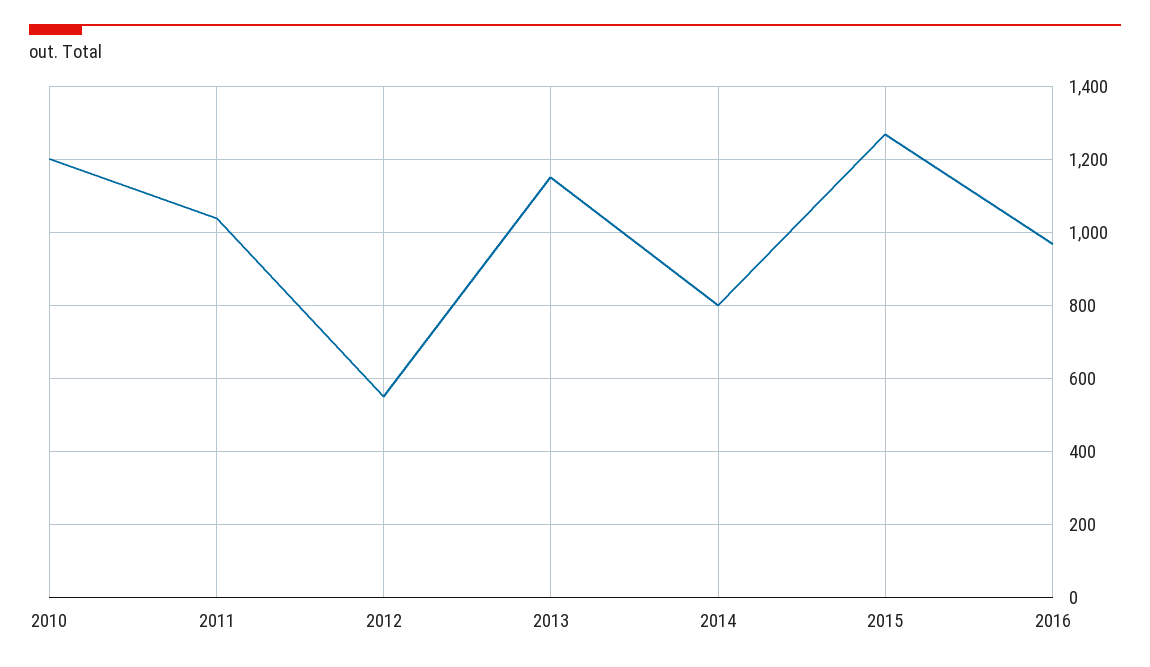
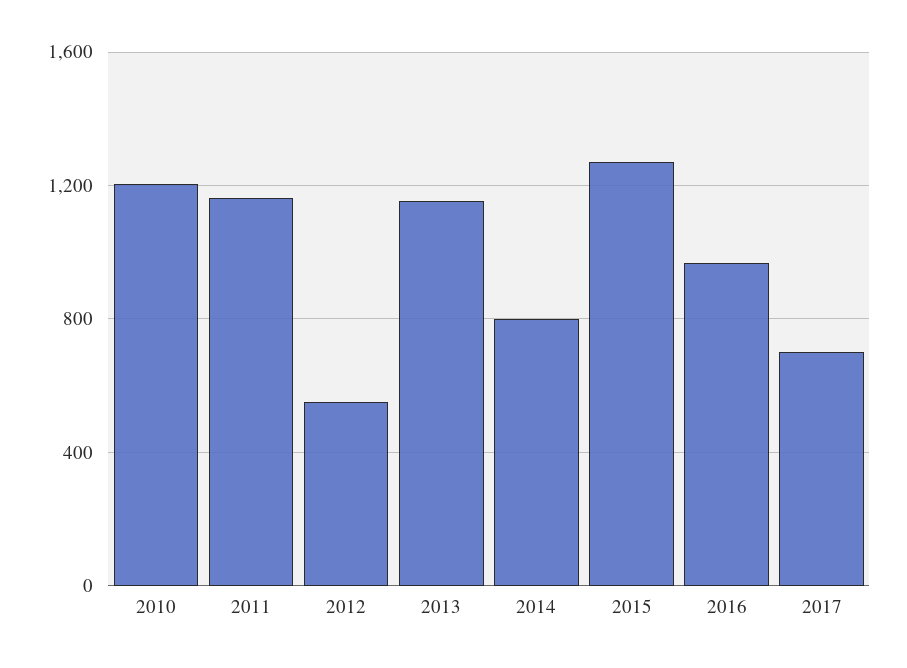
2011: 1040 -> 1150
2017: none -> 700

